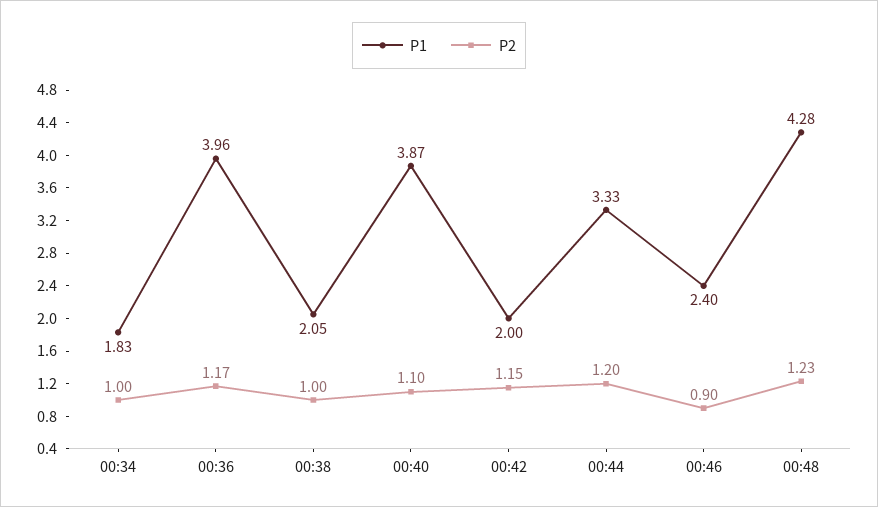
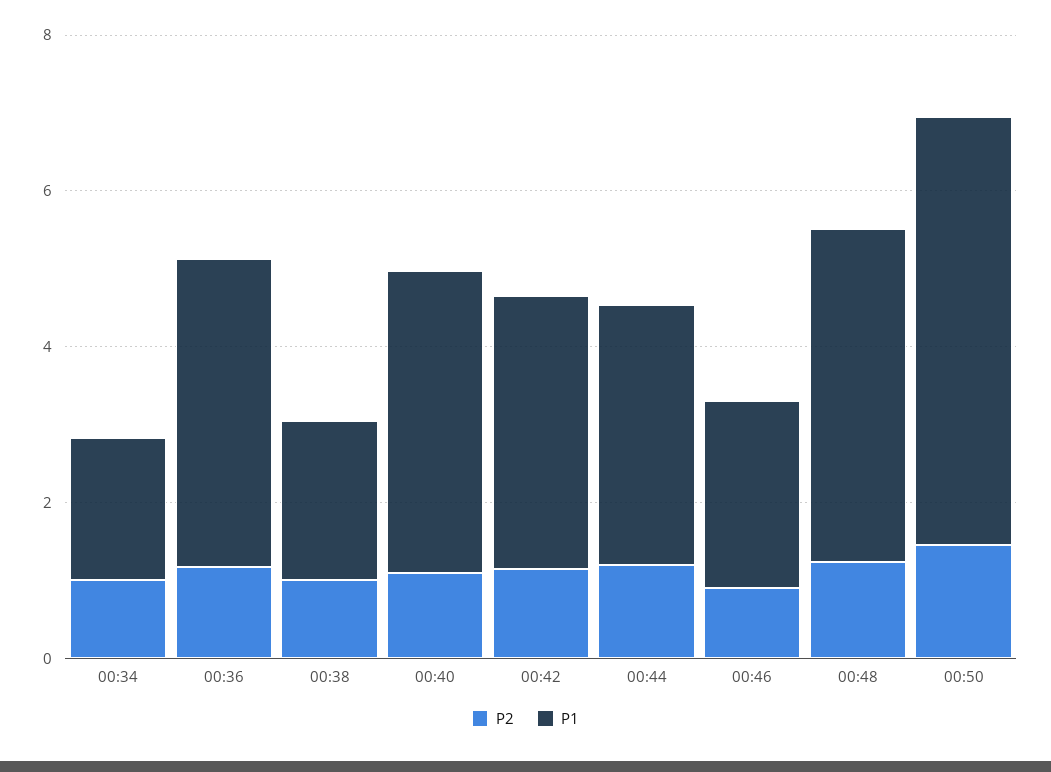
P1, 00:42: 2 -> 3.5
P2, 00:50: none -> 1.5
P1, 00:50: none -> 5.5

